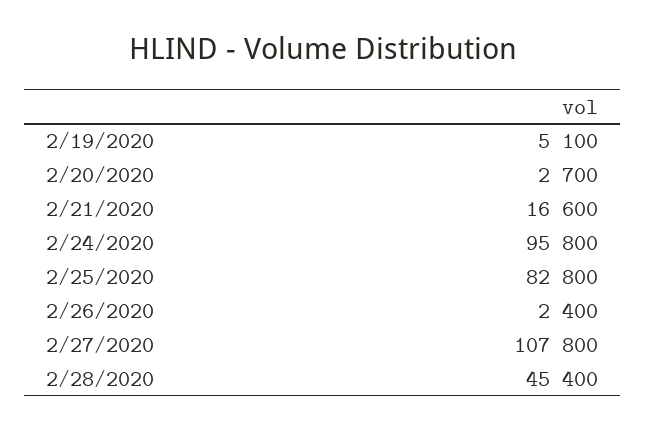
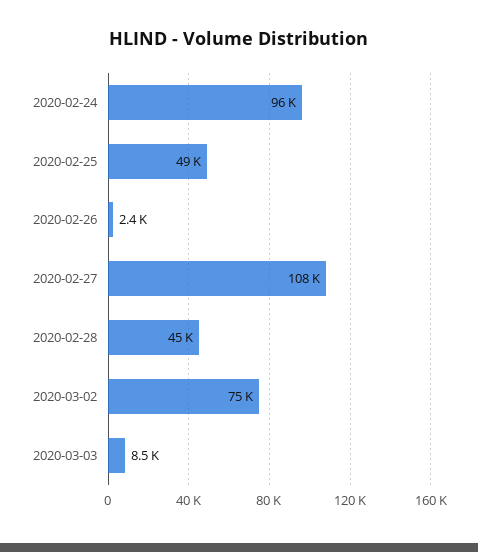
2/19/2020: 5100 -> none
2/20/2020: 2700 -> none
2/21/2020: 16600 -> none
2/25/2020: 82800 -> 49000
2020-03-02: none -> 75000
2020-03-03: none -> 8500

